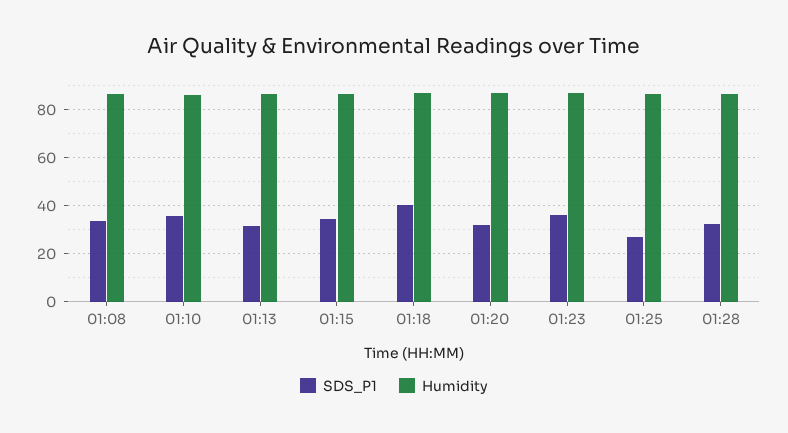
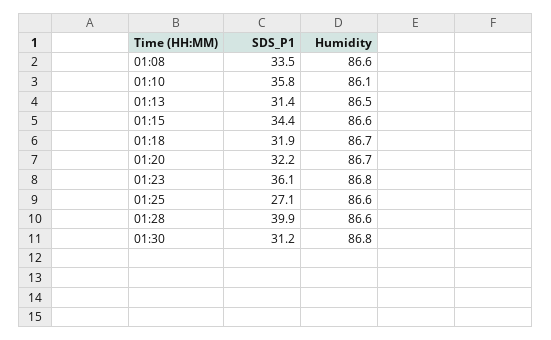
SDS_P1, 01:18: 40 -> 31.9
SDS_P1, 01:28: 32.5 -> 39.9
SDS_P1, 01:30: none -> 31.2
Humidity, 01:30: none -> 86.8

